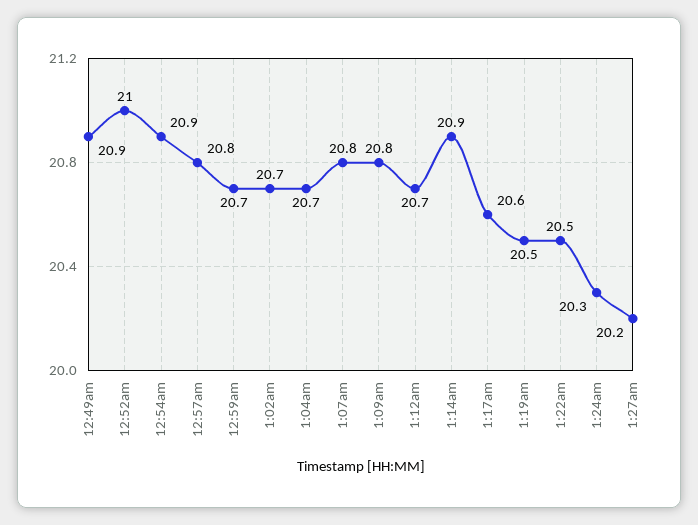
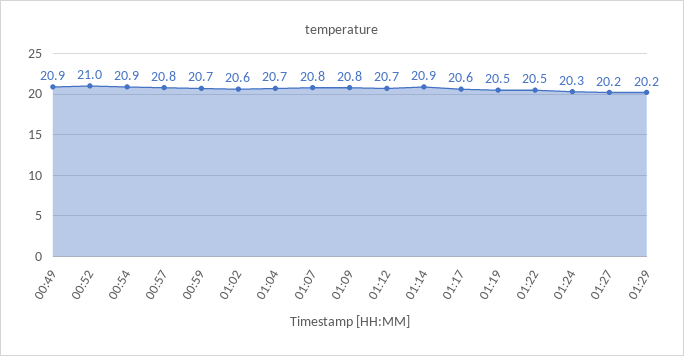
1:02am: 20.7 -> 20.6
01:29: none -> 20.2

